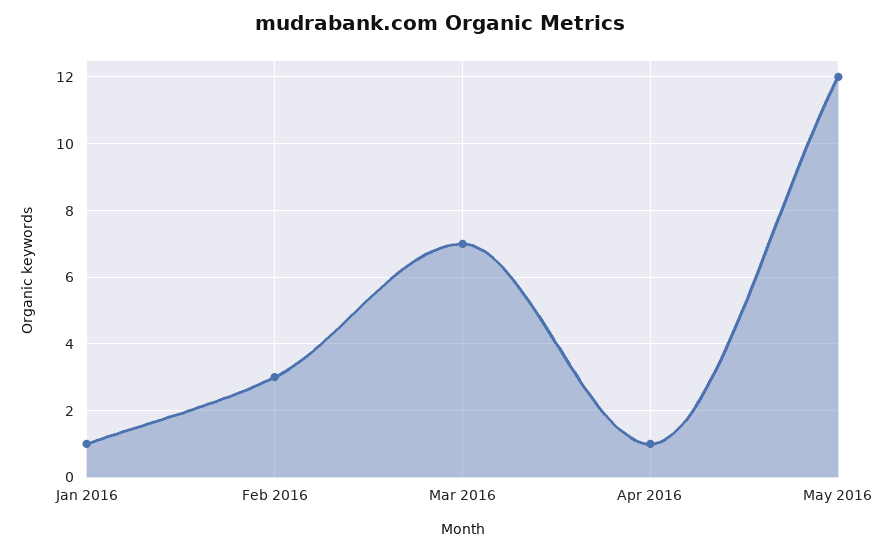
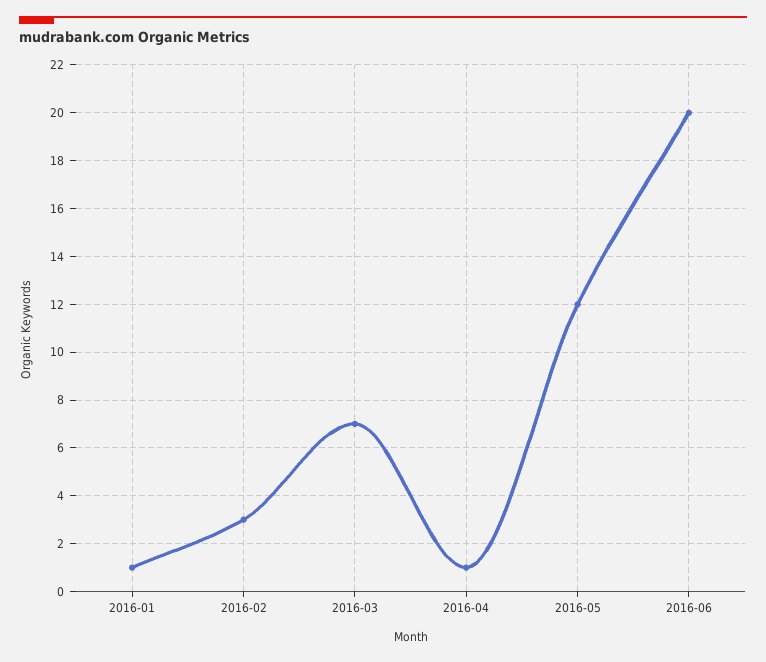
2016-06: none -> 20

